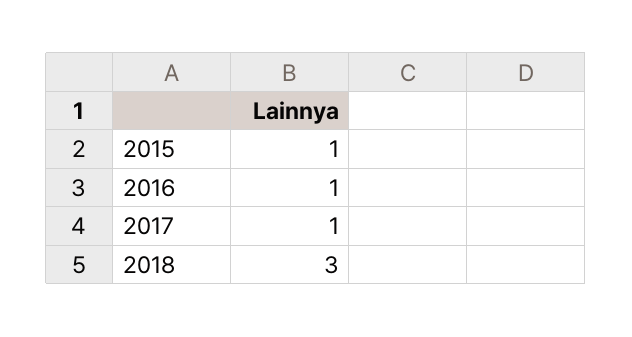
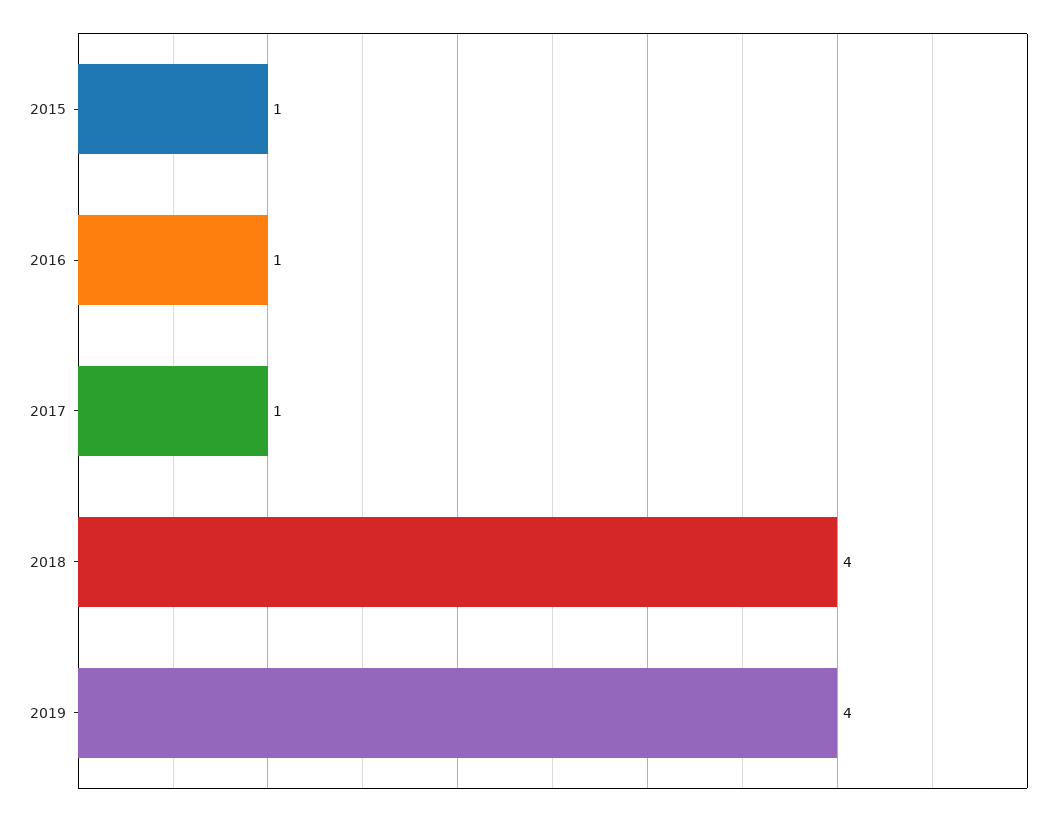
2018: 3 -> 4
2019: none -> 4

